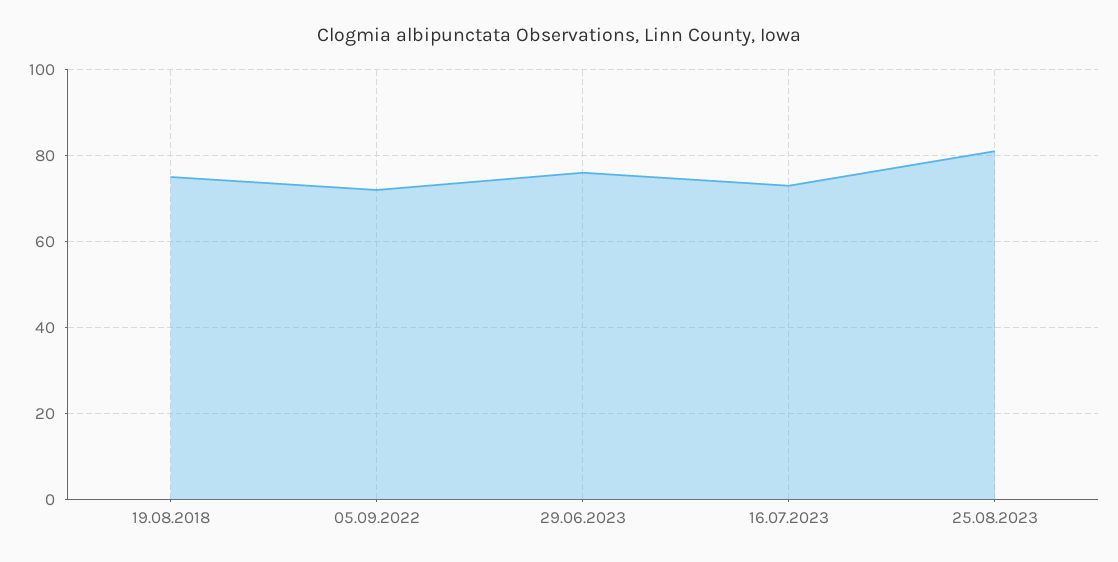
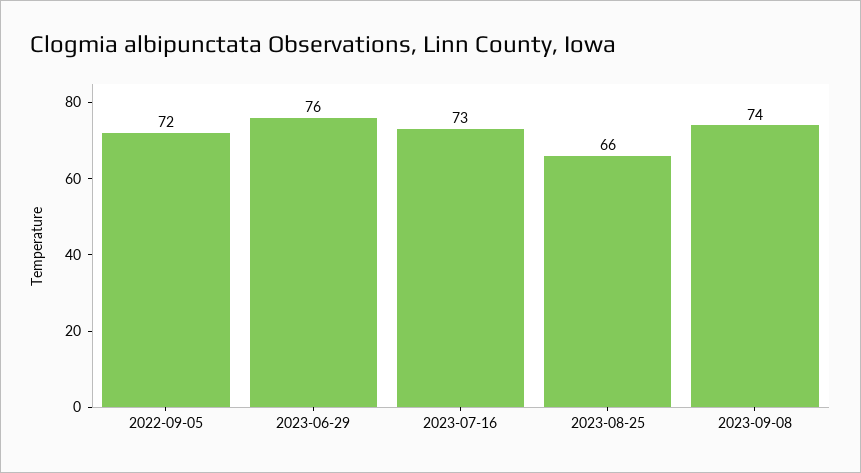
19.08.2018: 75 -> none
25.08.2023: 80 -> 66
2023-09-08: none -> 74

